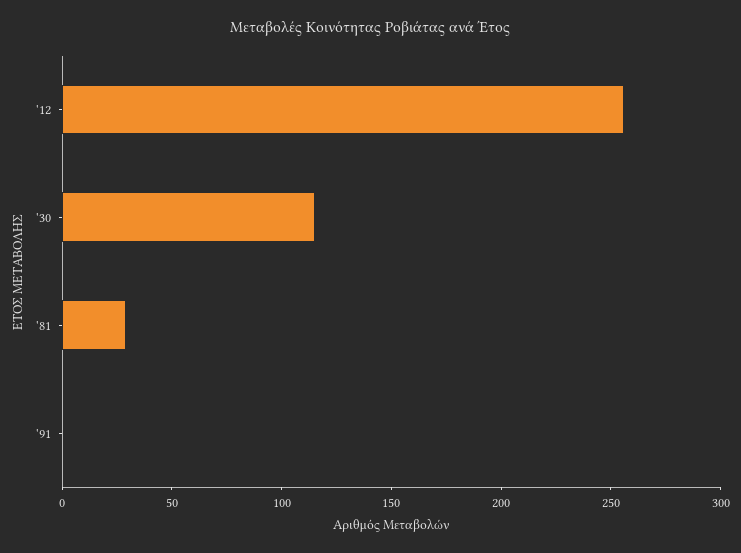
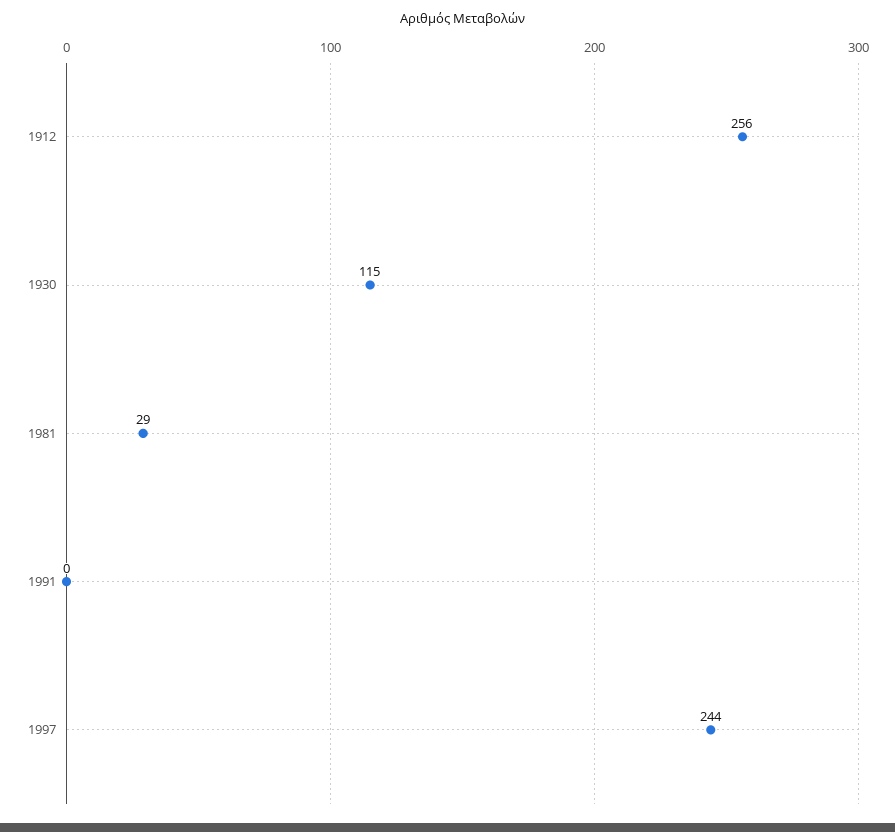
1997: none -> 244

